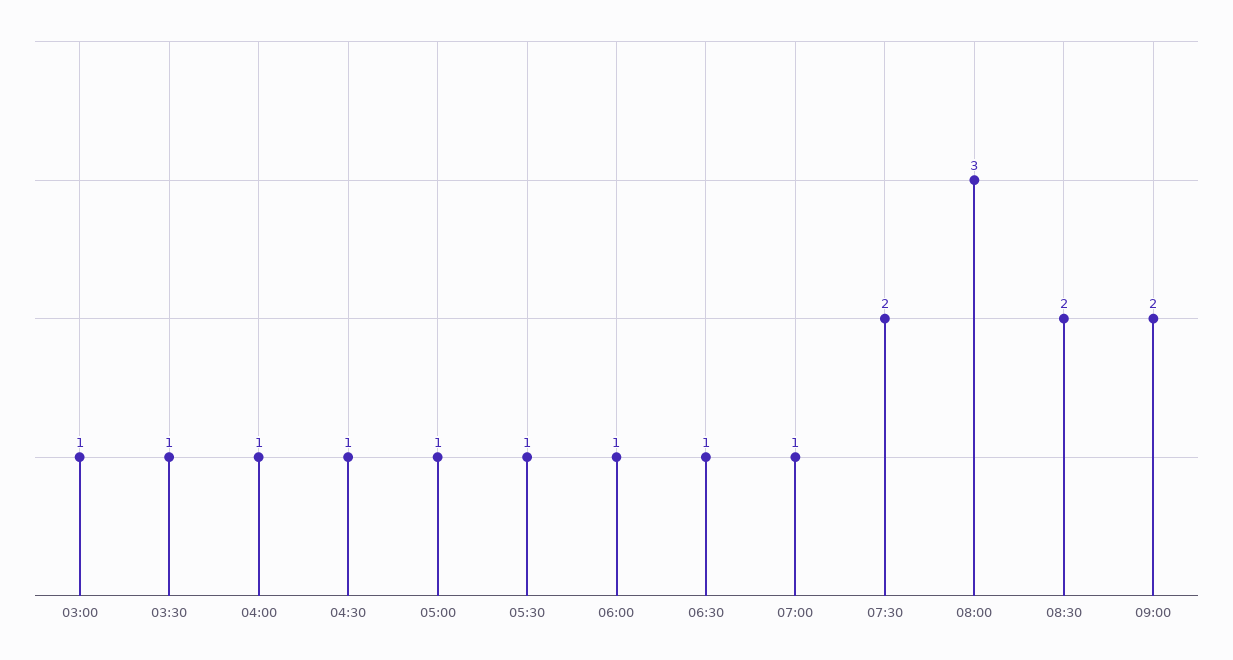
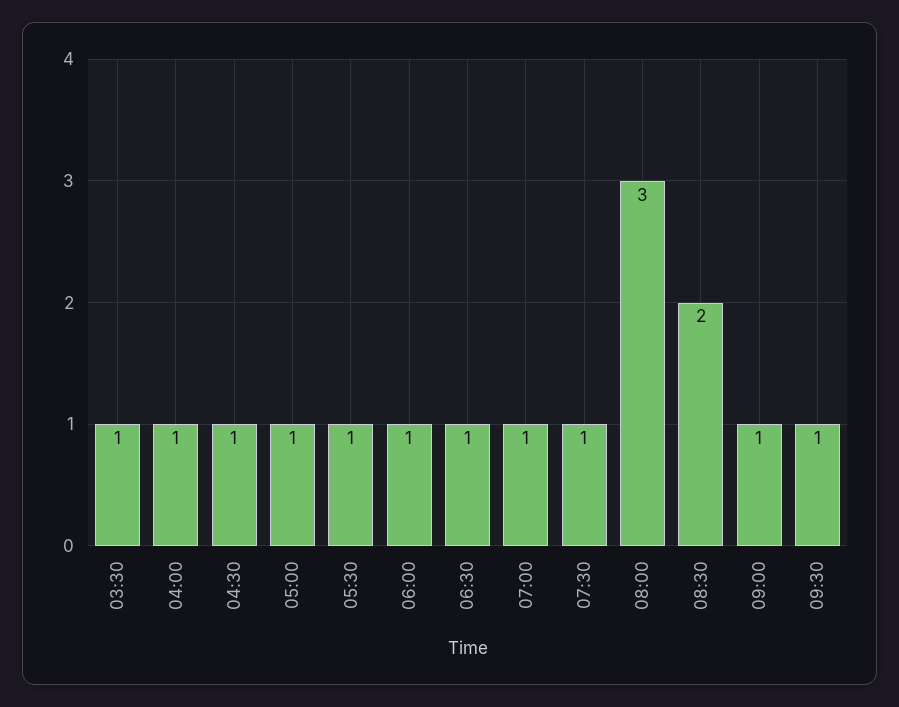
03:00: 1 -> none
07:30: 2 -> 1
09:00: 2 -> 1
09:30: none -> 1

